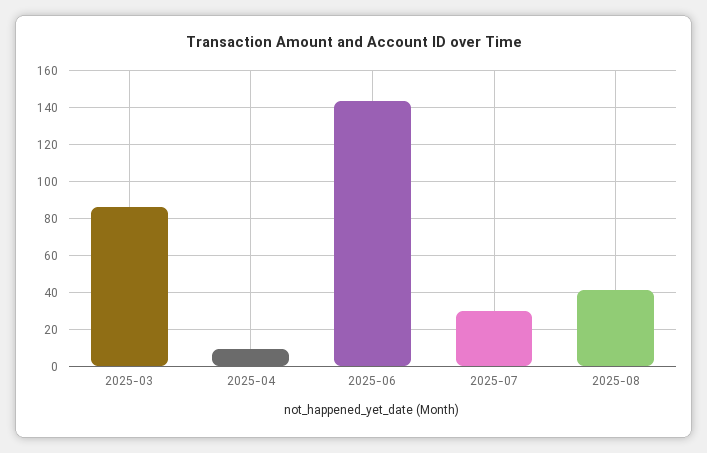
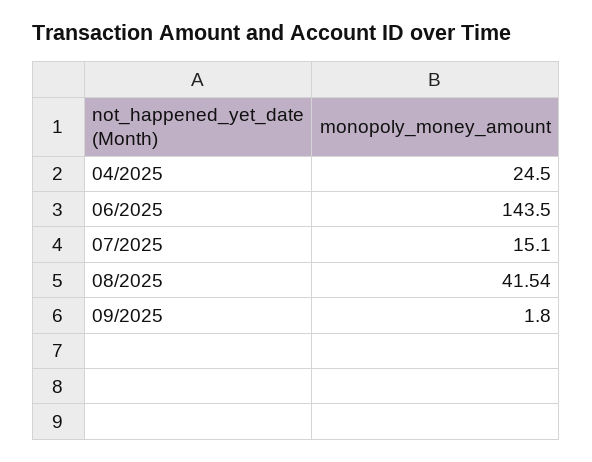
2025-03: 85 -> none
2025-04: 10 -> 24.5
2025-07: 30 -> 15.1
09/2025: none -> 1.8

